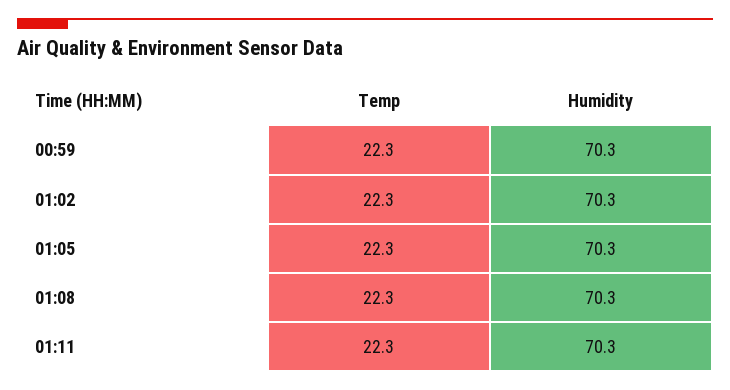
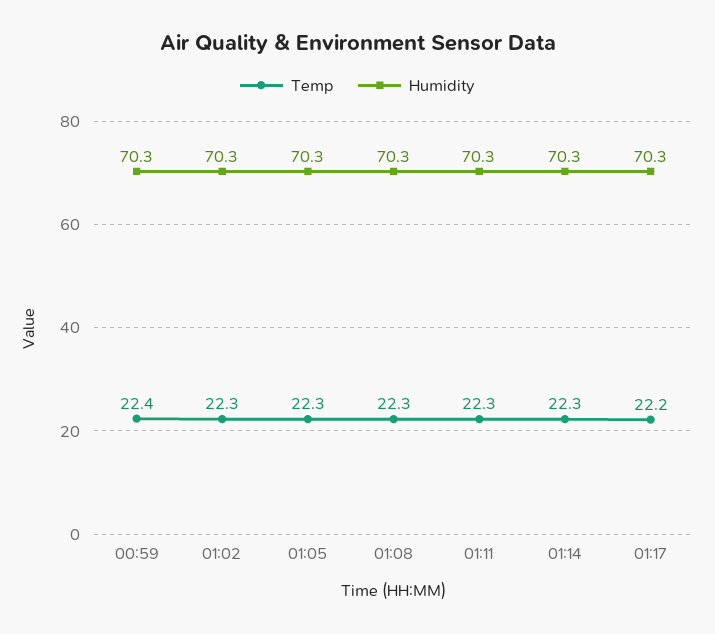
Temp, 00:59: 22.3 -> 22.4
Temp, 01:14: none -> 22.3
Humidity, 01:14: none -> 70.3
Temp, 01:17: none -> 22.2
Humidity, 01:17: none -> 70.3

